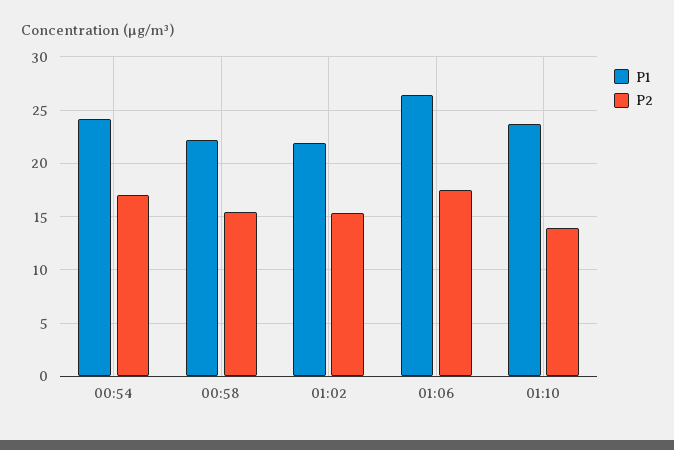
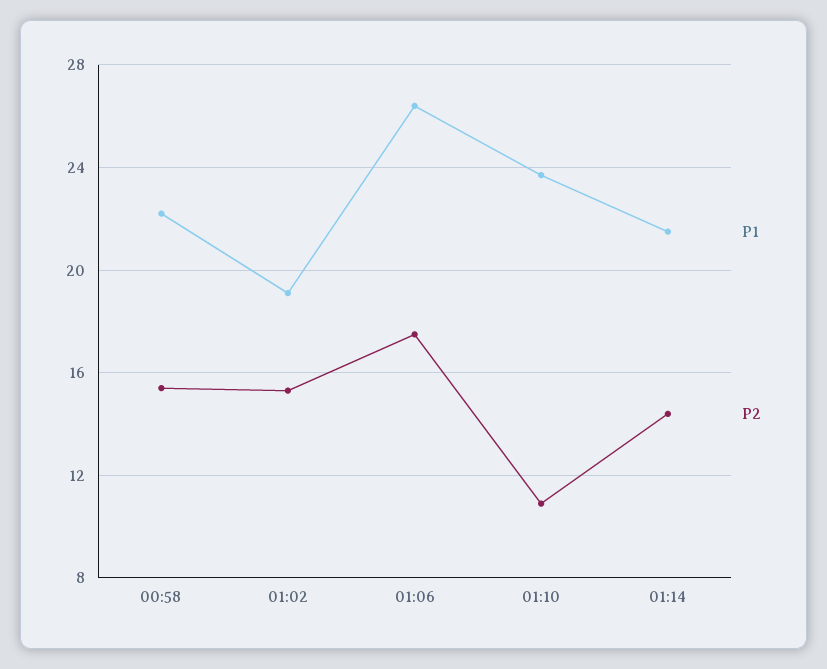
P1, 00:54: 24 -> none
P2, 00:54: 17 -> none
P1, 01:02: 22 -> 19
P2, 01:10: 14 -> 11
P1, 01:14: none -> 21.5
P2, 01:14: none -> 14.5

